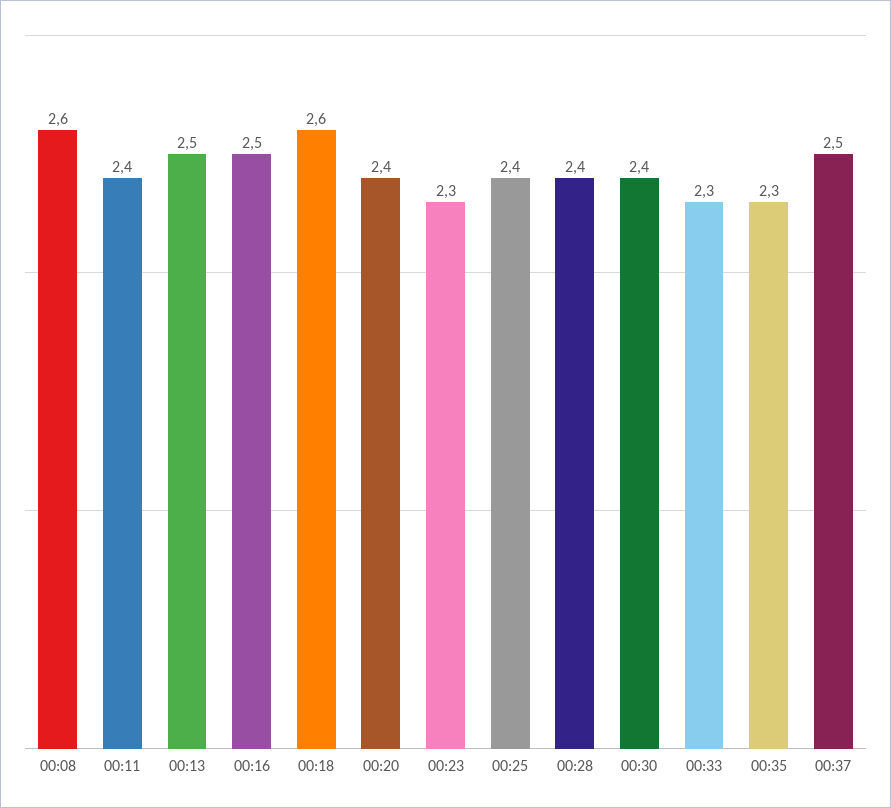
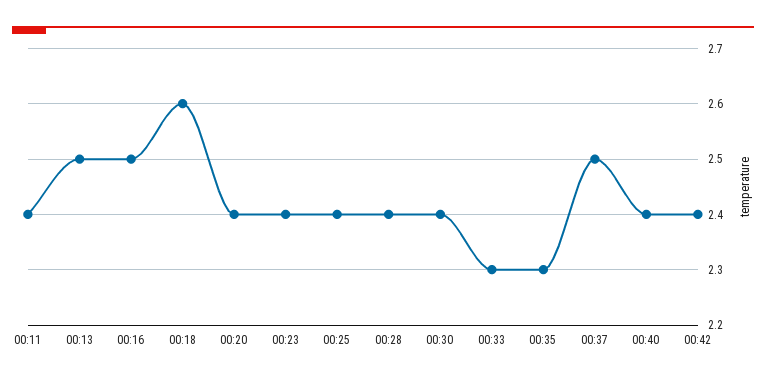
00:08: 2.6 -> none
00:23: 2.3 -> 2.4
00:40: none -> 2.4
00:42: none -> 2.4

